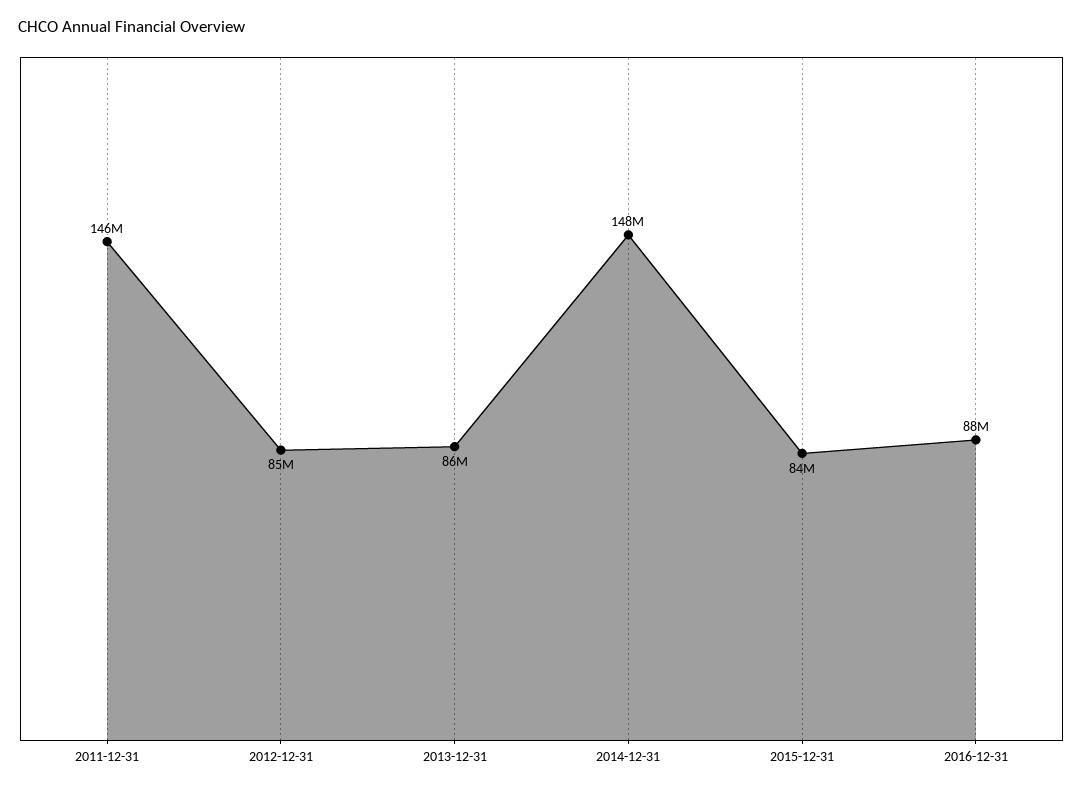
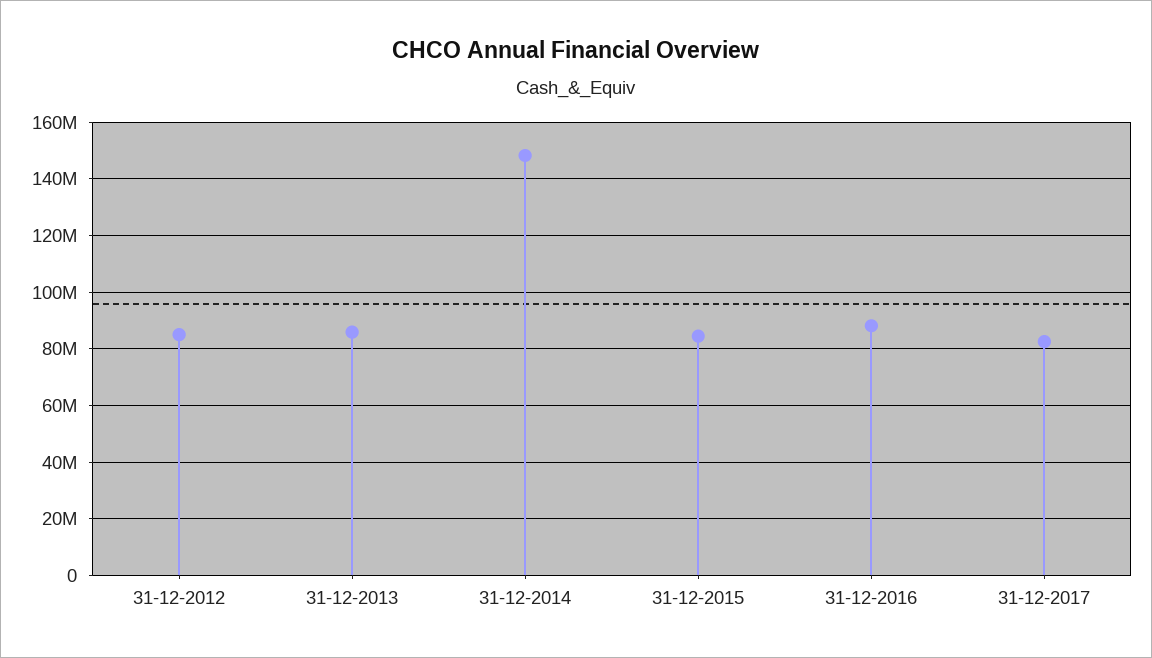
2011-12-31: 146000000 -> none
31-12-2017: none -> 82500000

